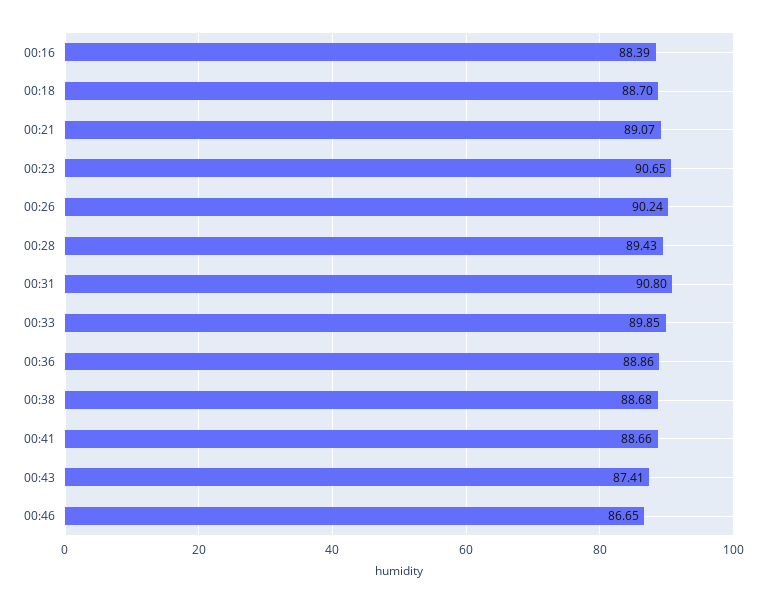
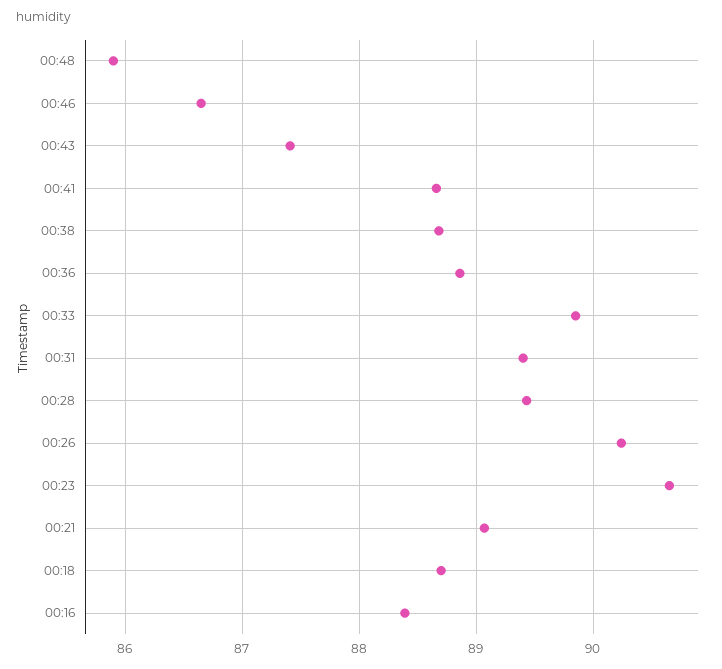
00:31: 90.8 -> 89.4
00:48: none -> 85.9

